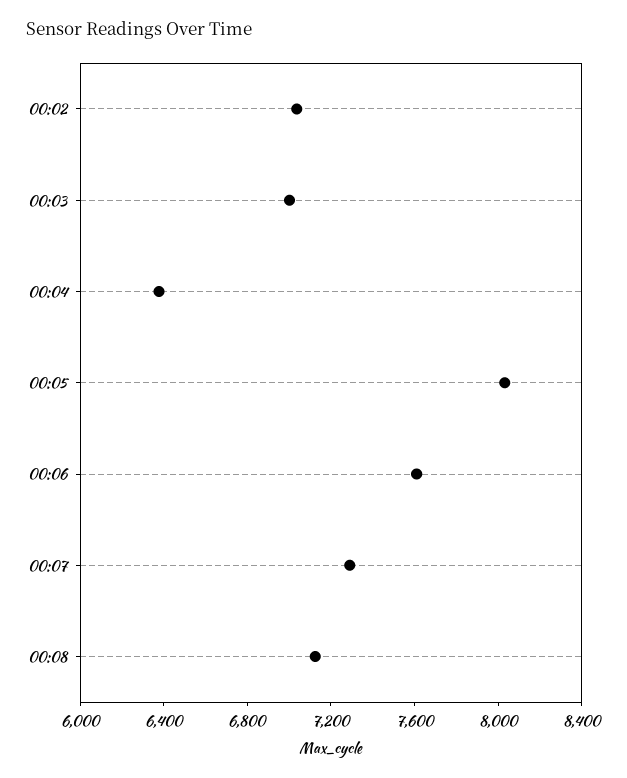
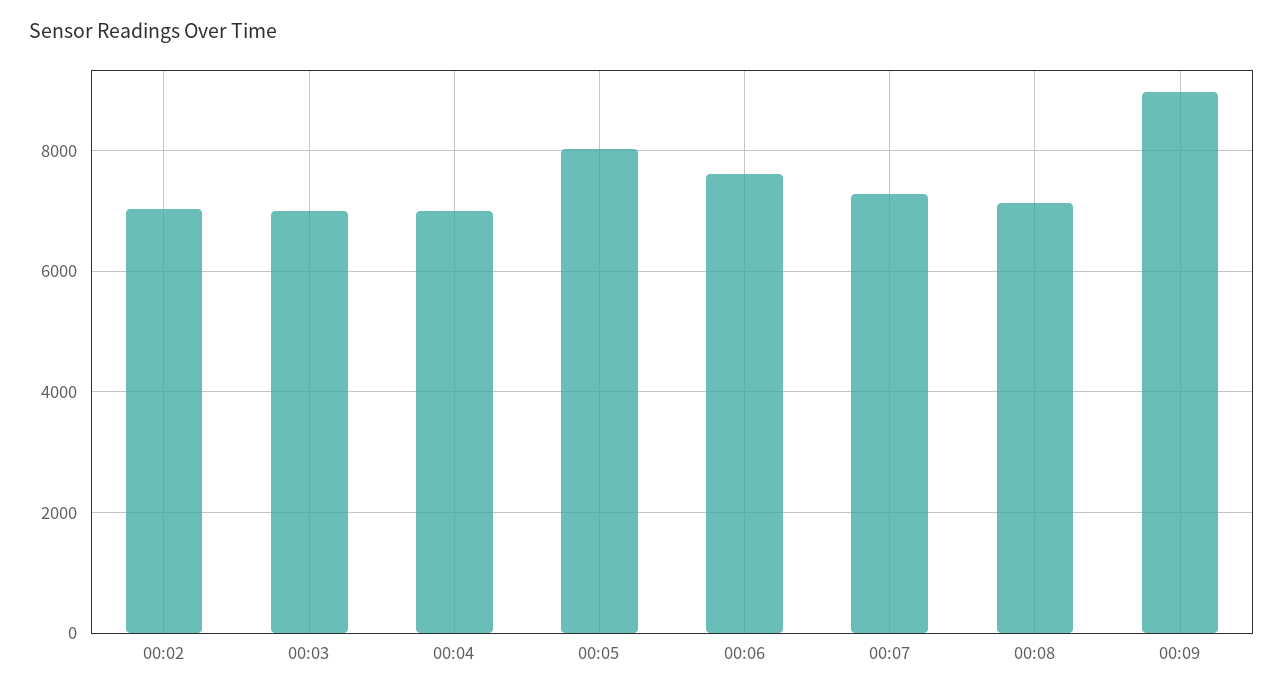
00:04: 6400 -> 7000
00:09: none -> 9000

